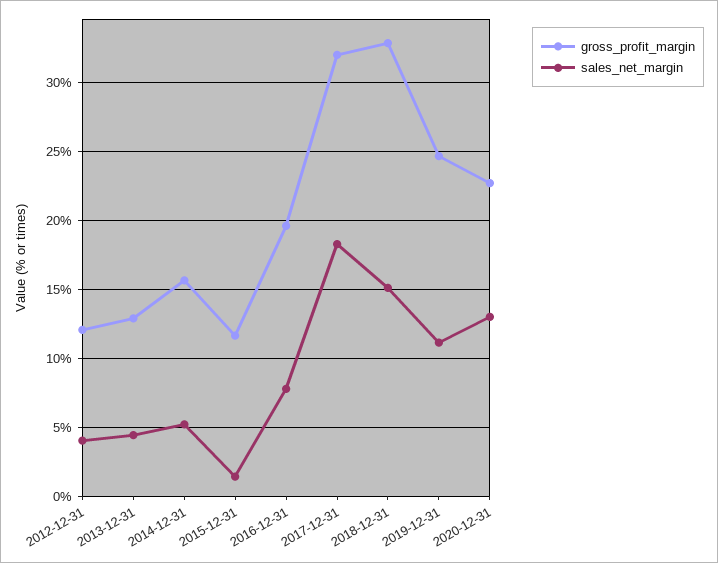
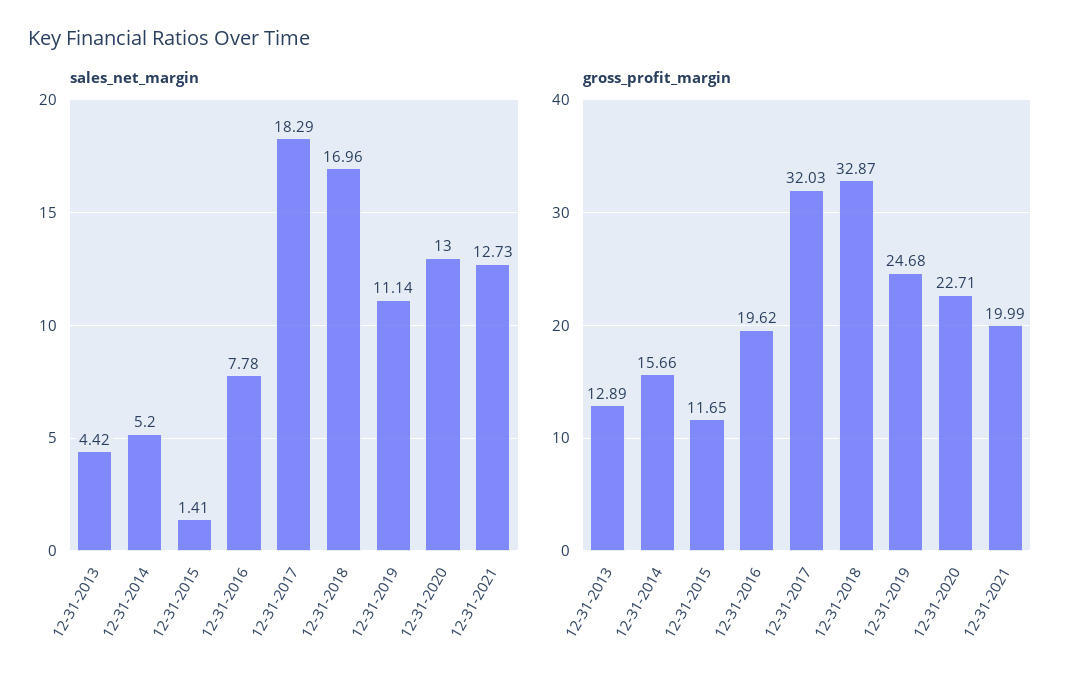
gross_profit_margin, 2012-12-31: 12 -> none
sales_net_margin, 2012-12-31: 4 -> none
sales_net_margin, 2018-12-31: 15 -> 16.96
sales_net_margin, 12-31-2021: none -> 12.73
gross_profit_margin, 12-31-2021: none -> 19.99

